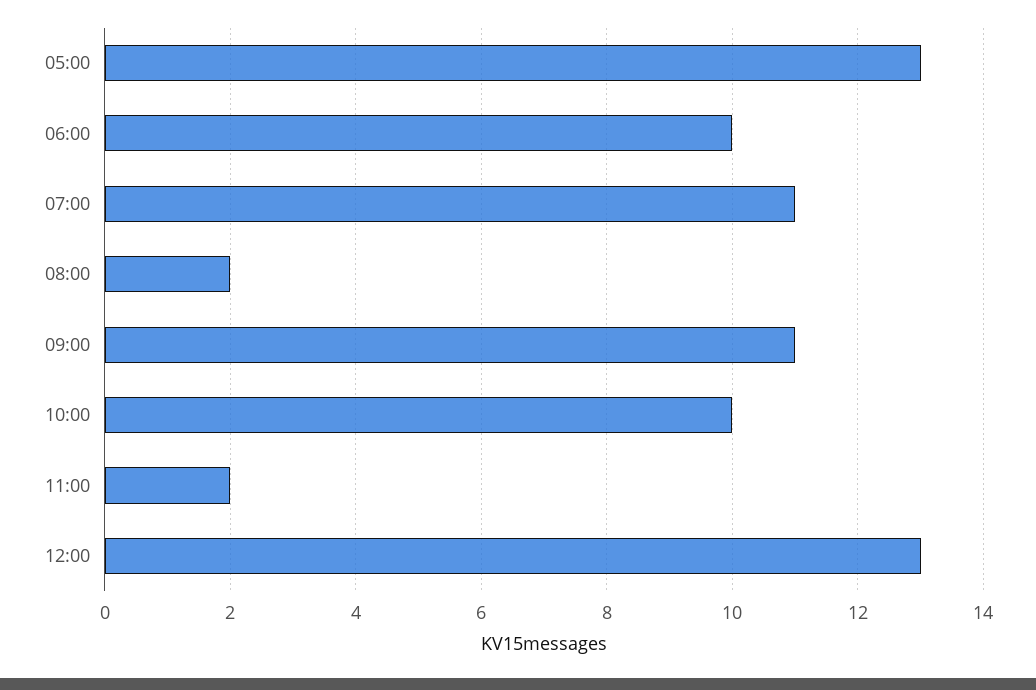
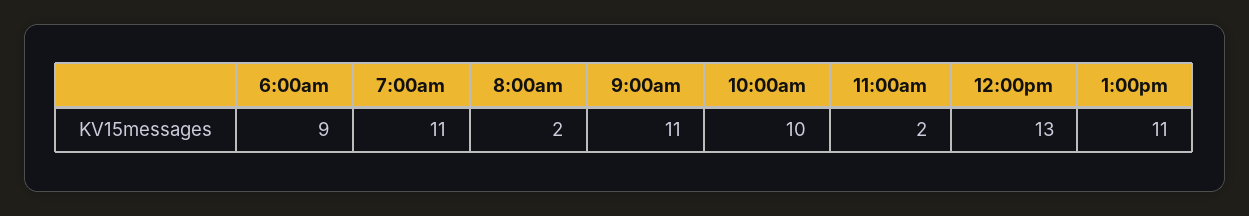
05:00: 13 -> none
06:00: 10 -> 9
1:00pm: none -> 11

